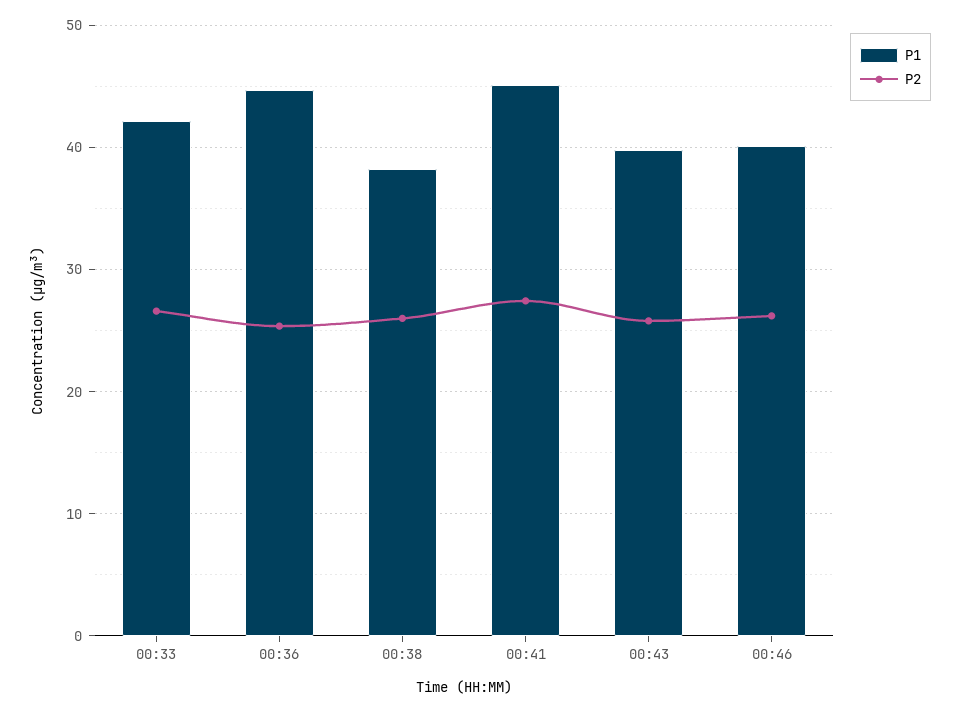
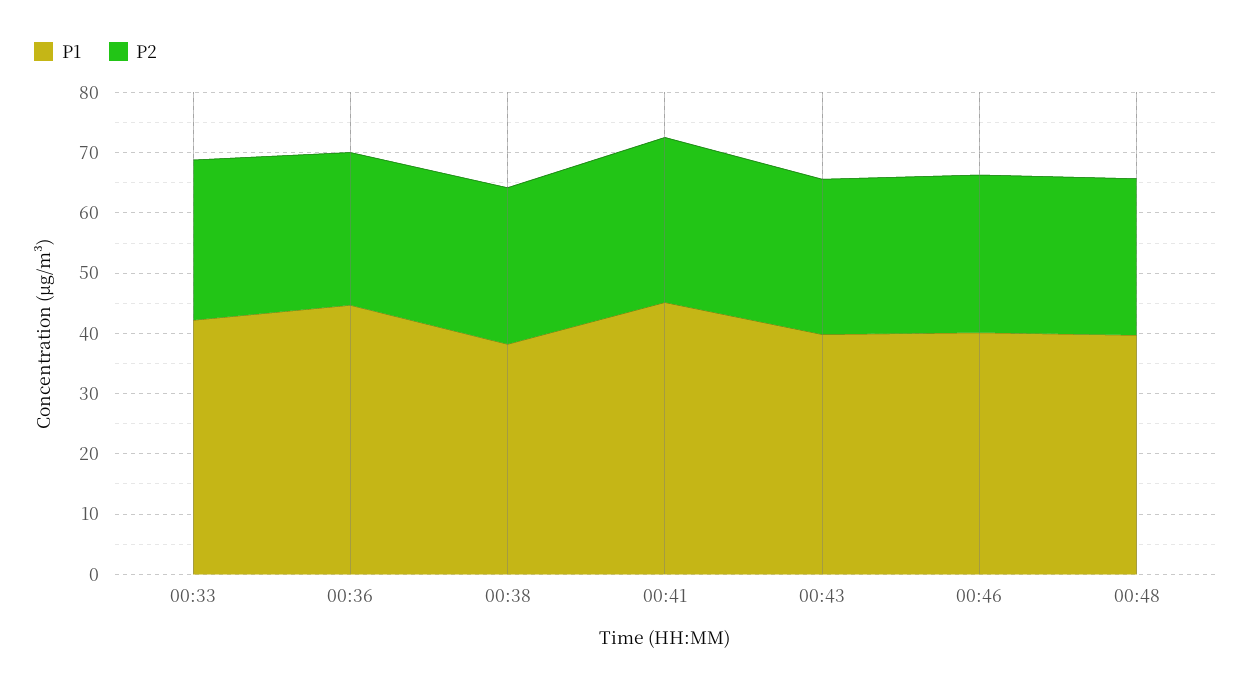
P1, 00:48: none -> 40
P2, 00:48: none -> 26

